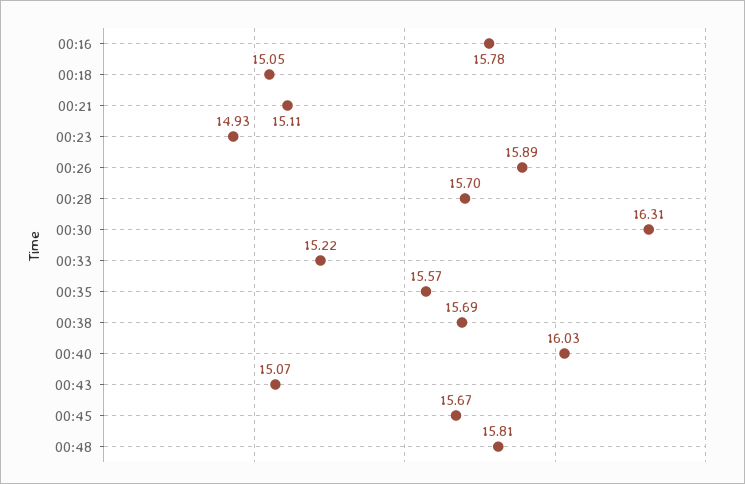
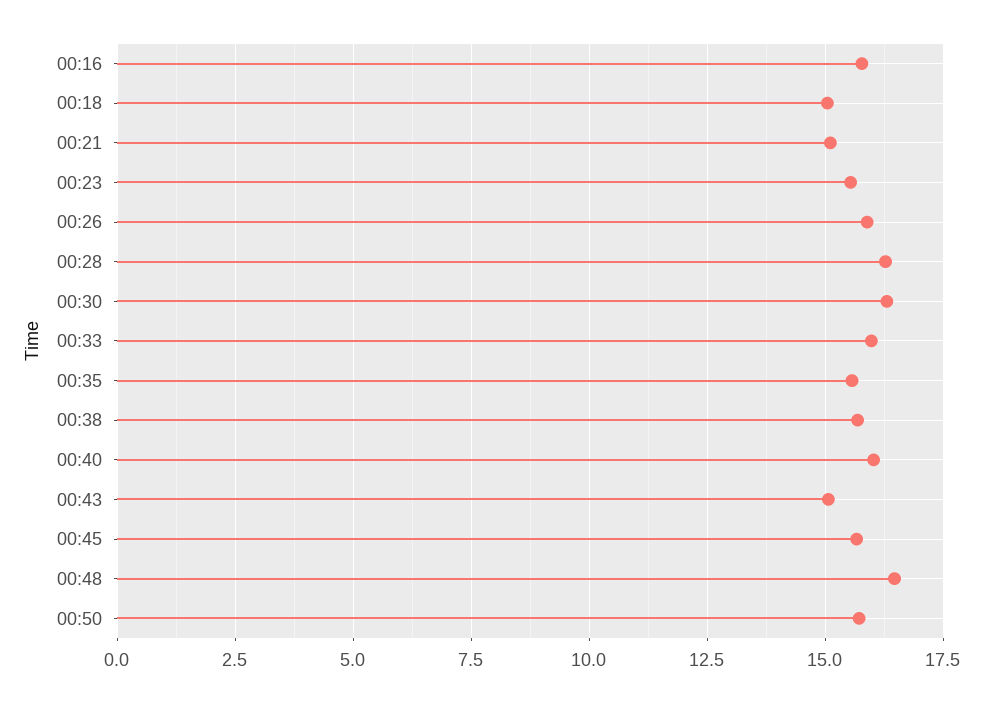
00:23: 14.93 -> 15.5
00:28: 15.7 -> 16.25
00:33: 15.22 -> 16
00:48: 15.81 -> 16.5
00:50: none -> 15.75

